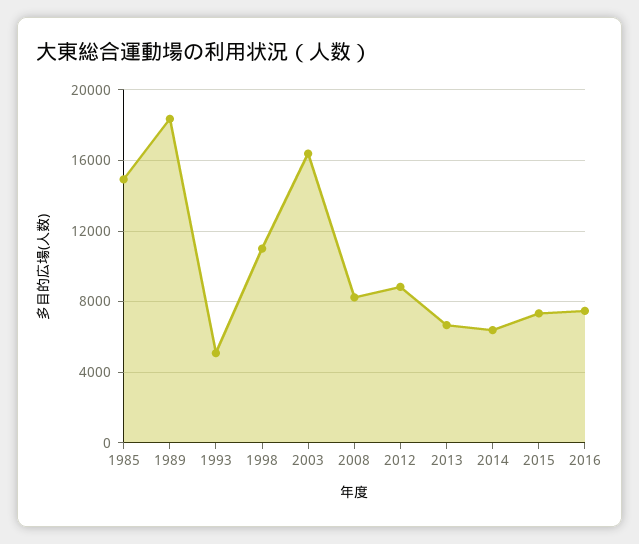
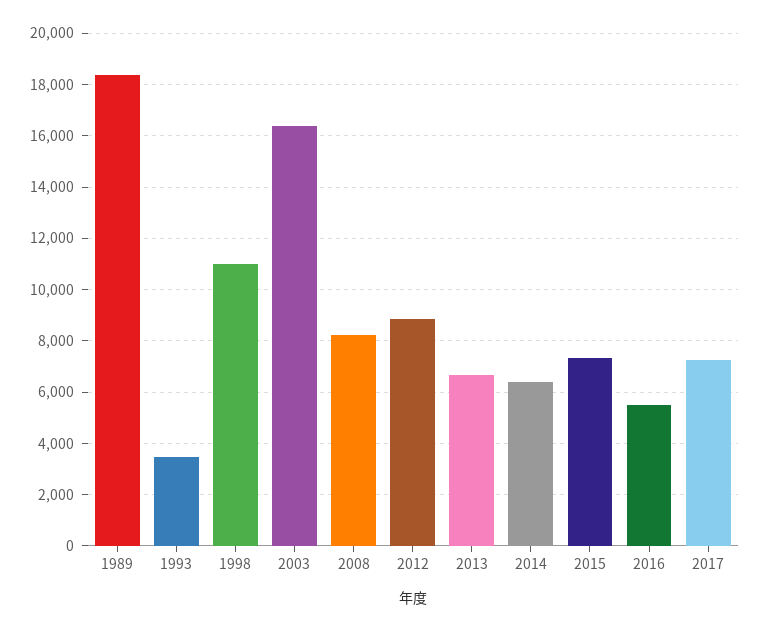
1985: 15000 -> none
1993: 5000 -> 3500
2016: 7500 -> 5500
2017: none -> 7250

